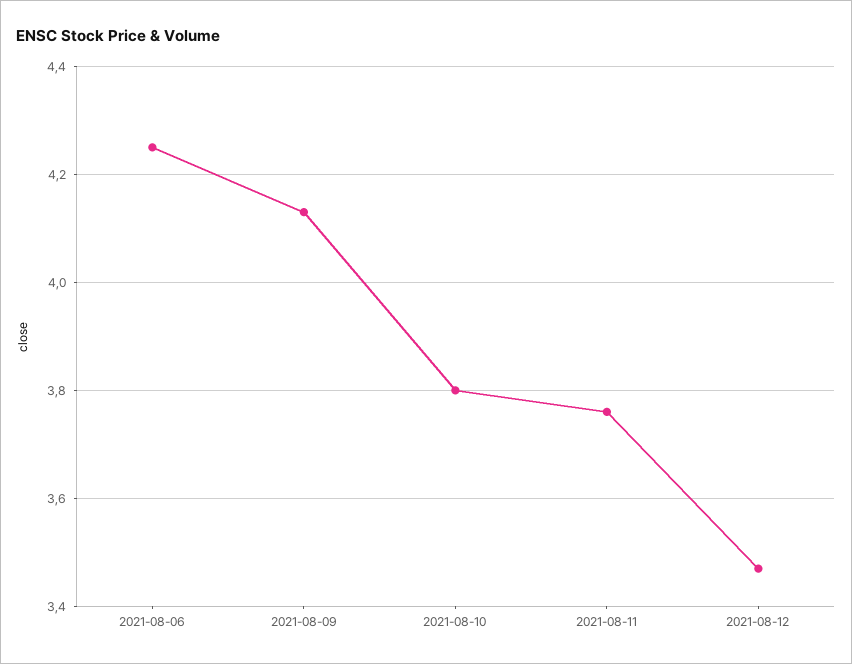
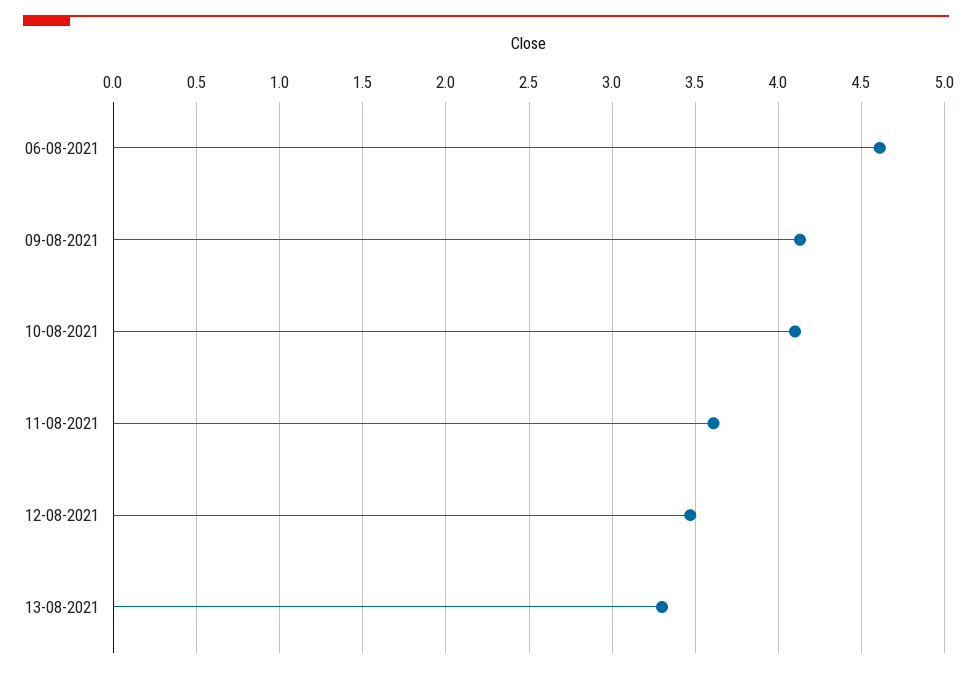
2021-08-06: 4.25 -> 4.6
2021-08-10: 3.8 -> 4.1
2021-08-11: 3.75 -> 3.6
13-08-2021: none -> 3.3

